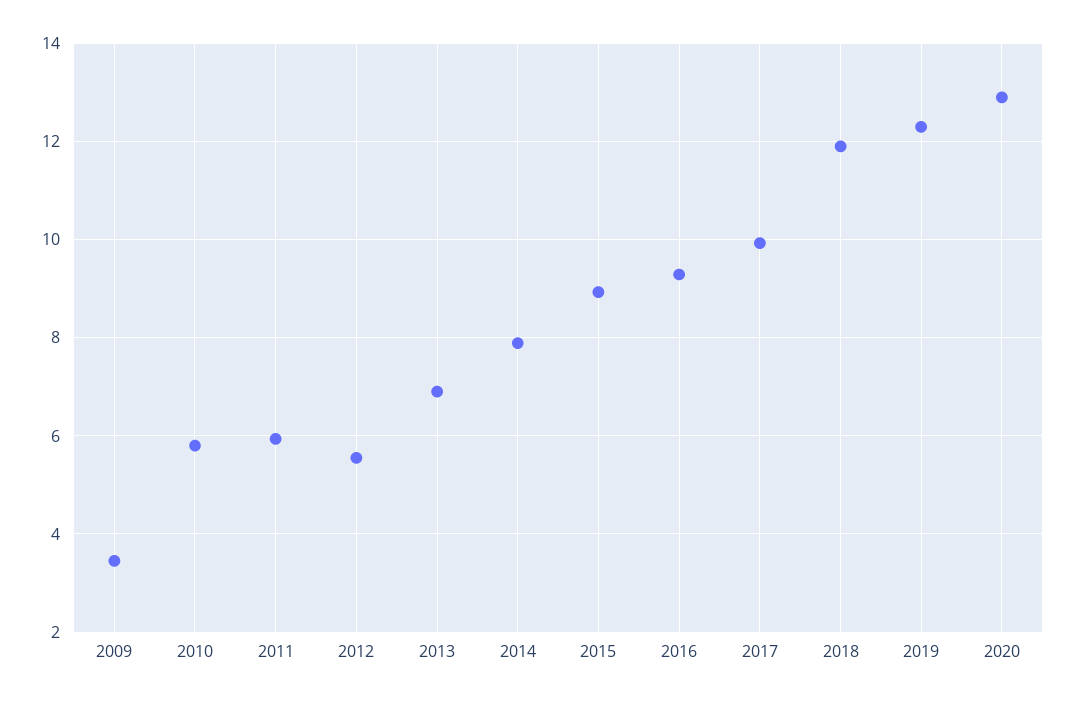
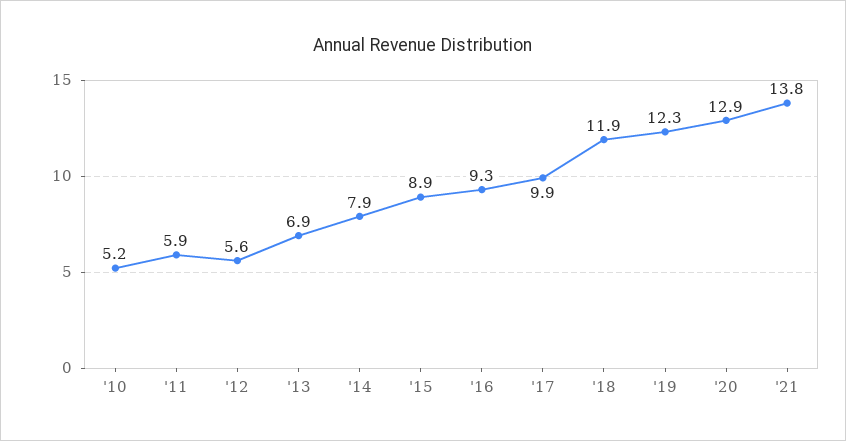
2009: 3.4 -> none
2010: 5.8 -> 5.2
'21: none -> 13.8

